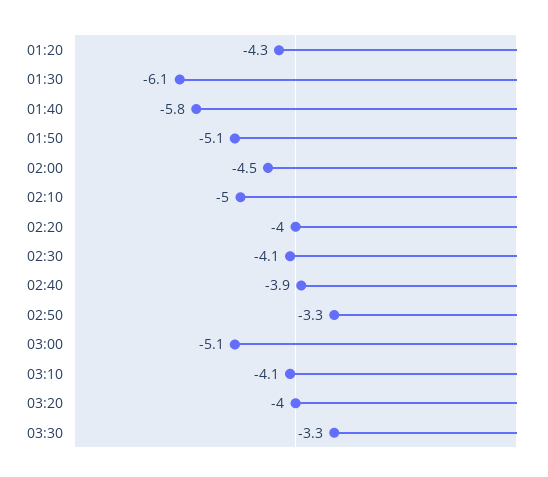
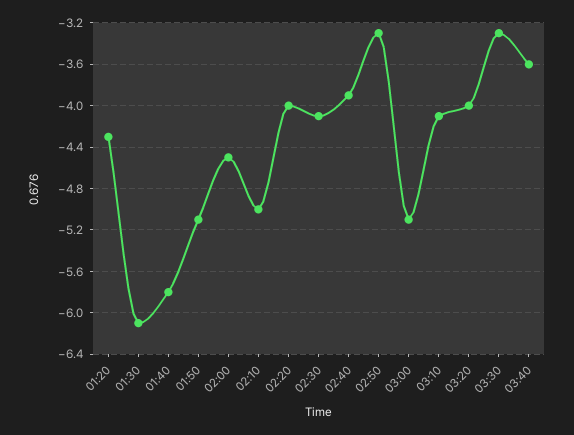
03:40: none -> -3.6

